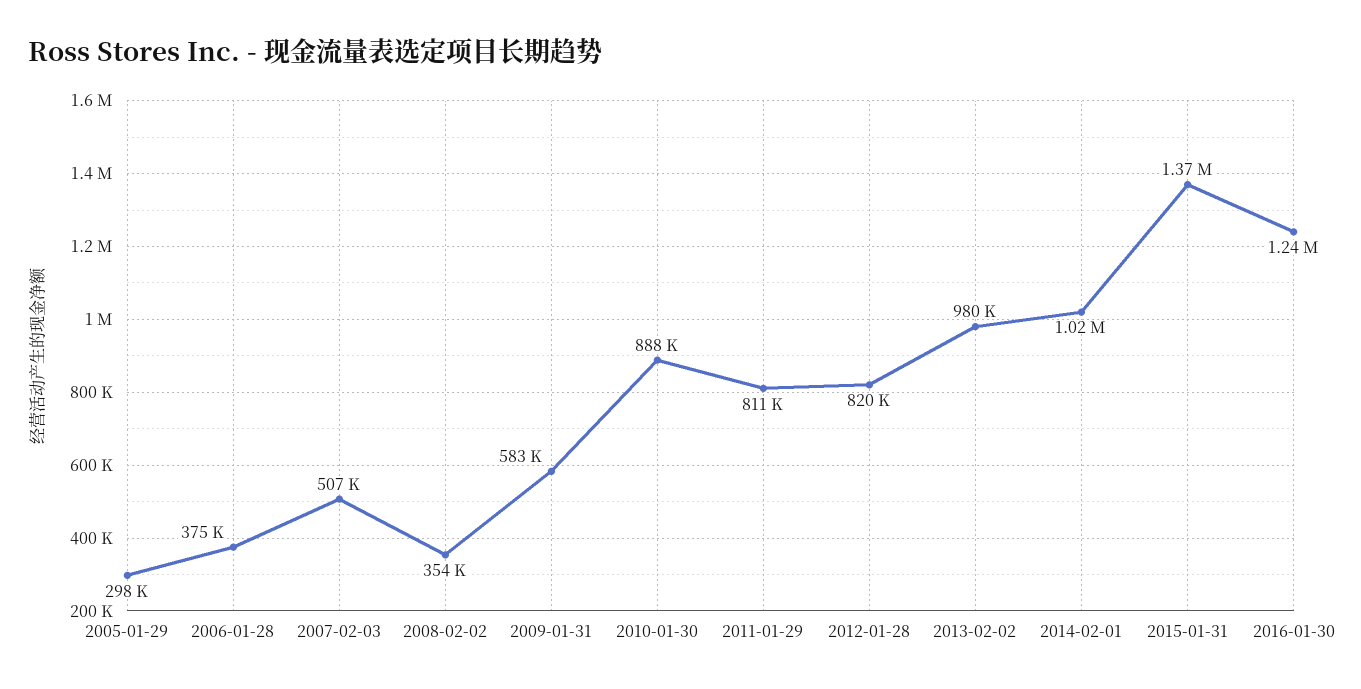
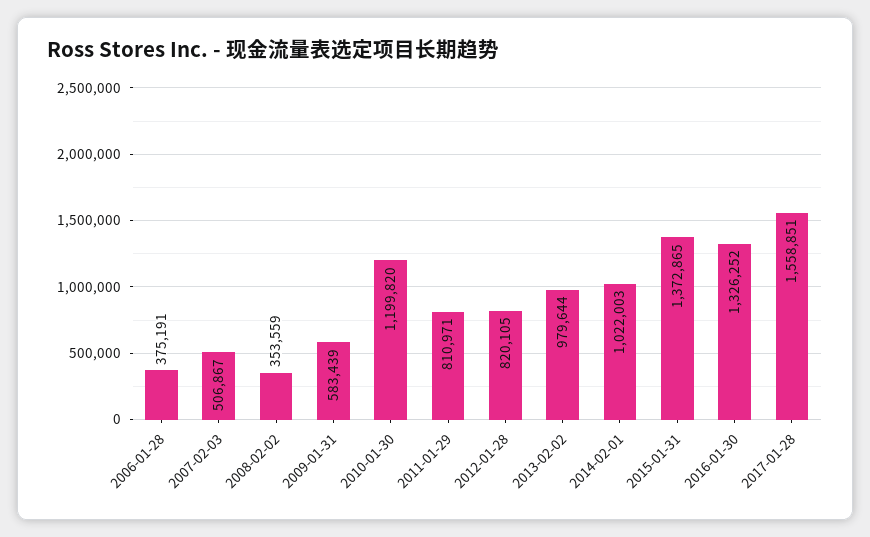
2005-01-29: 298000 -> none
2010-01-30: 888000 -> 1199820
2016-01-30: 1240000 -> 1326252
2017-01-28: none -> 1558851

